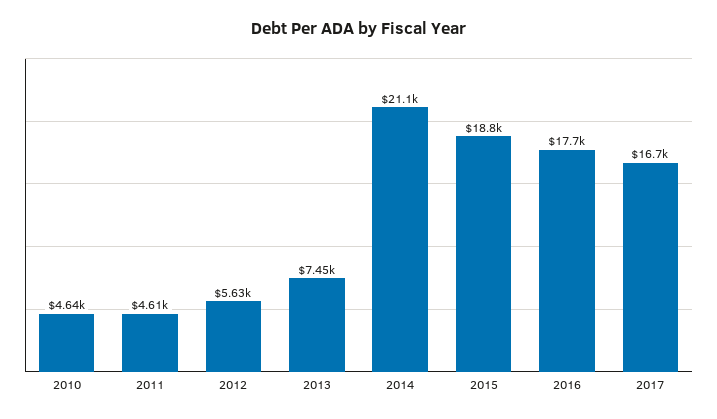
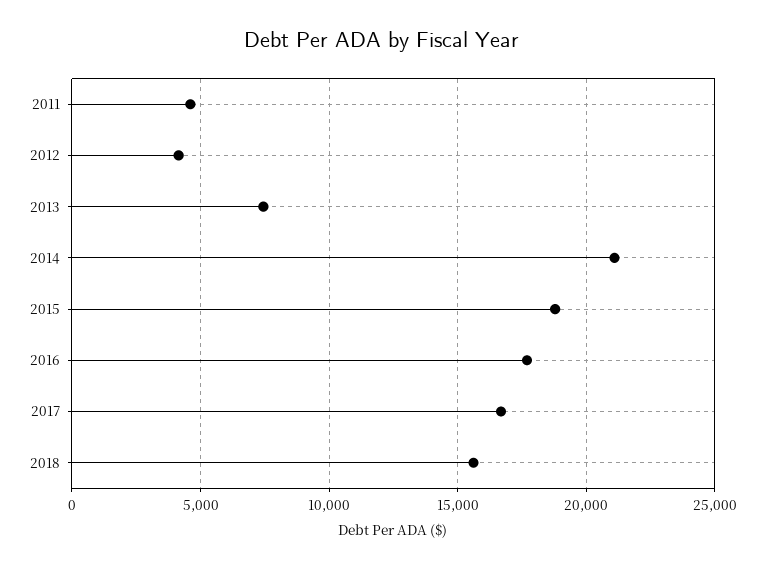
2010: 4640 -> none
2012: 5630 -> 4000
2018: none -> 15500

